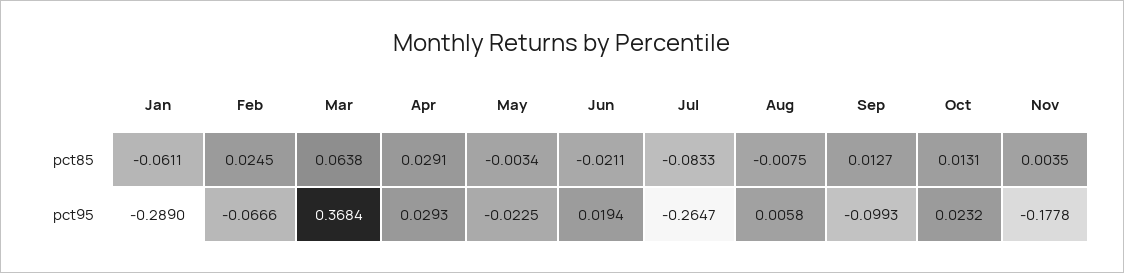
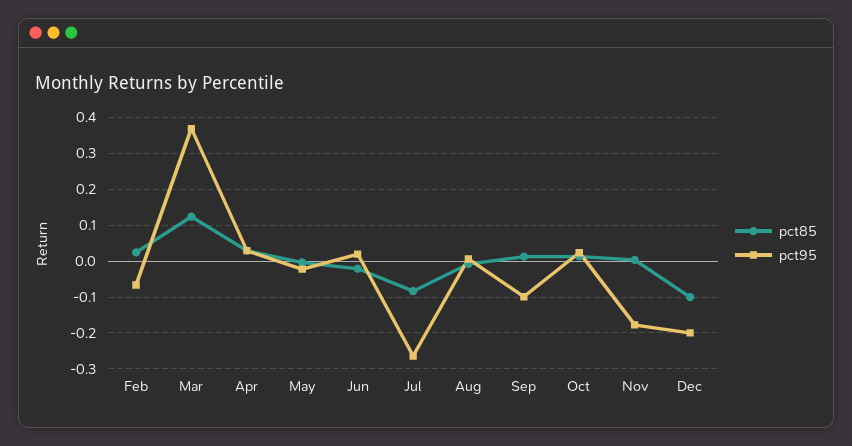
pct85, Jan: -0.0611 -> none
pct85, Mar: 0.0638 -> 0.12
pct95, Jan: -0.289 -> none
pct85, Dec: none -> -0.1
pct95, Dec: none -> -0.2

